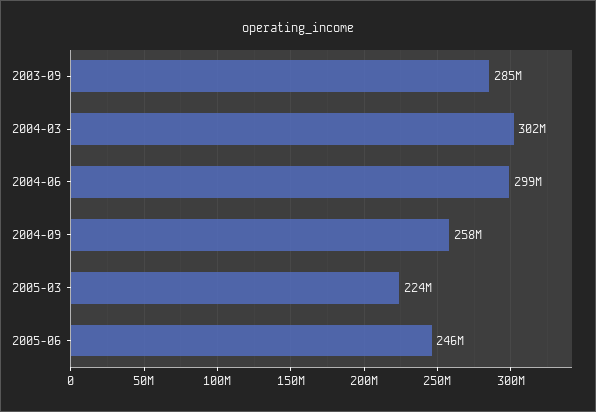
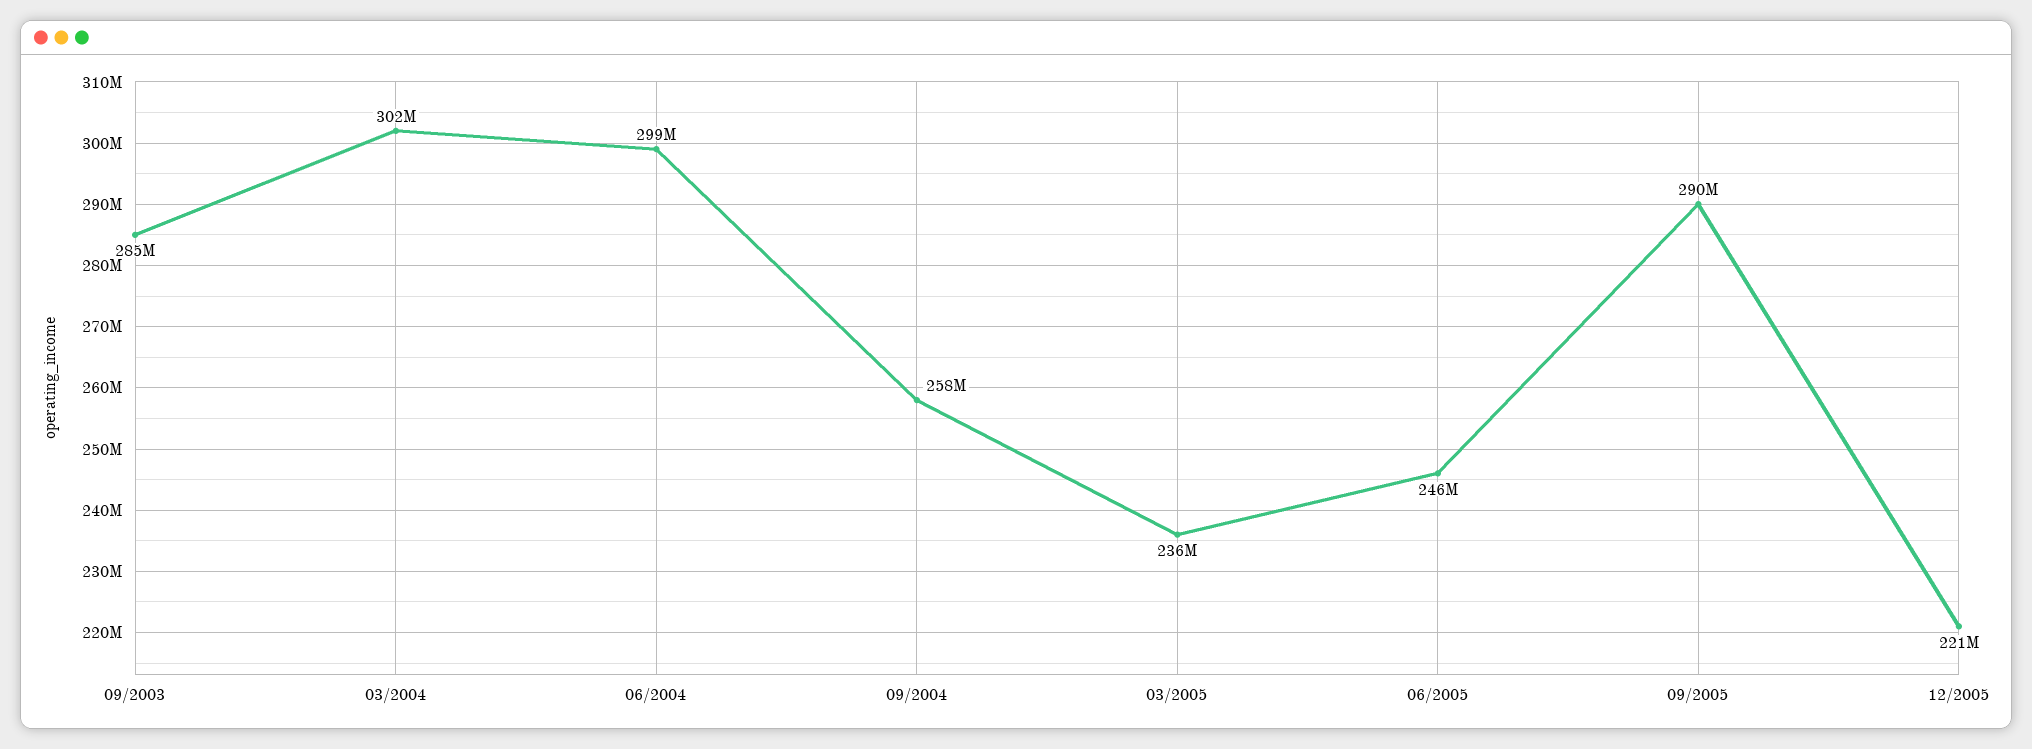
2005-03: 224000000 -> 236000000
09/2005: none -> 290000000
12/2005: none -> 221000000

